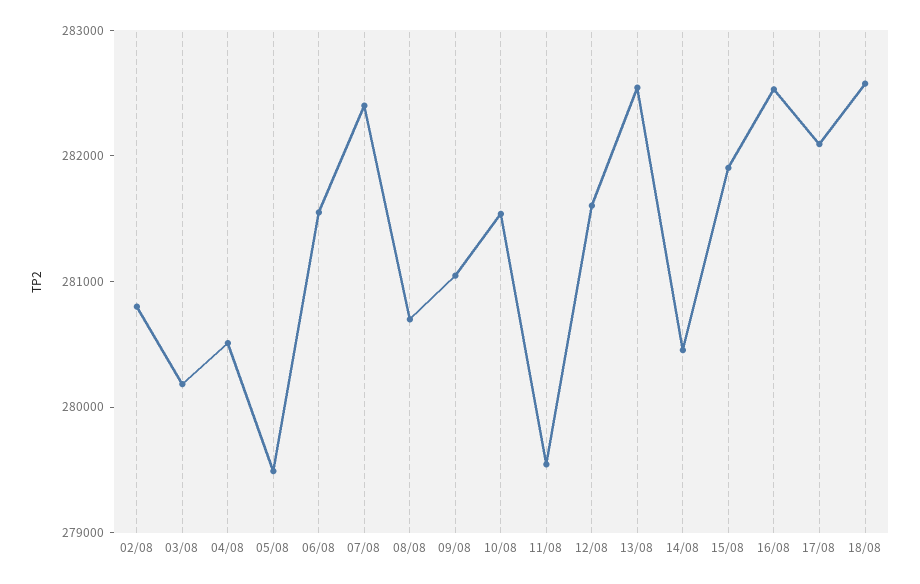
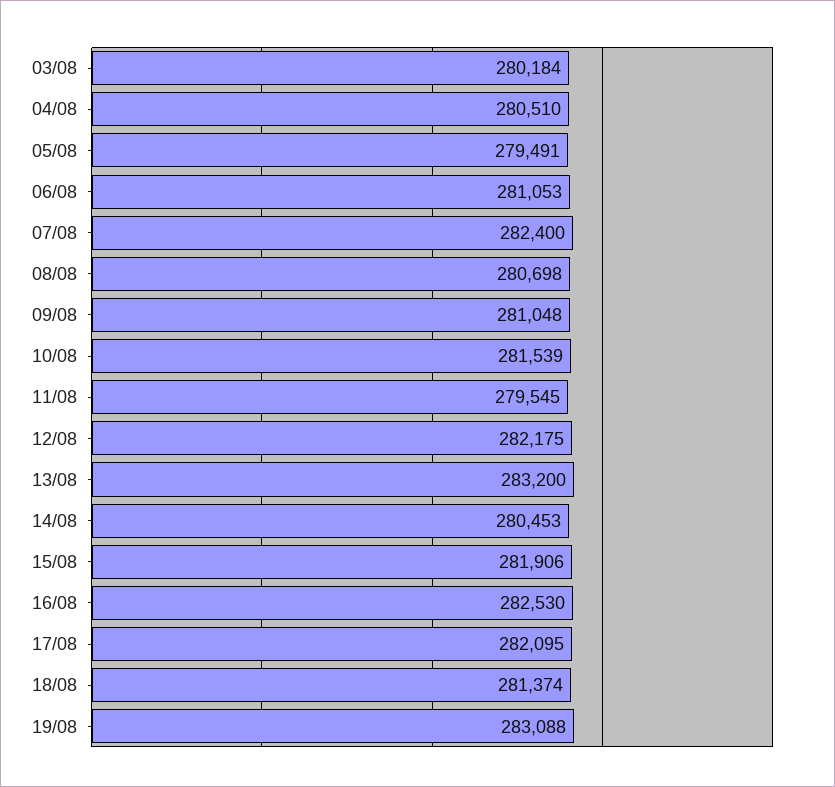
02/08: 280800 -> none
06/08: 281600 -> 281053
12/08: 281600 -> 282175
13/08: 282600 -> 283200
18/08: 282600 -> 281374
19/08: none -> 283088

